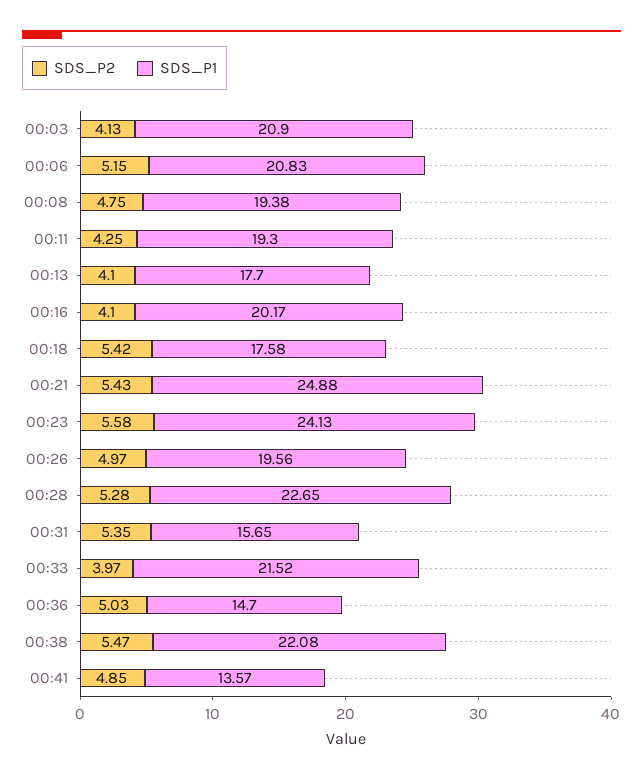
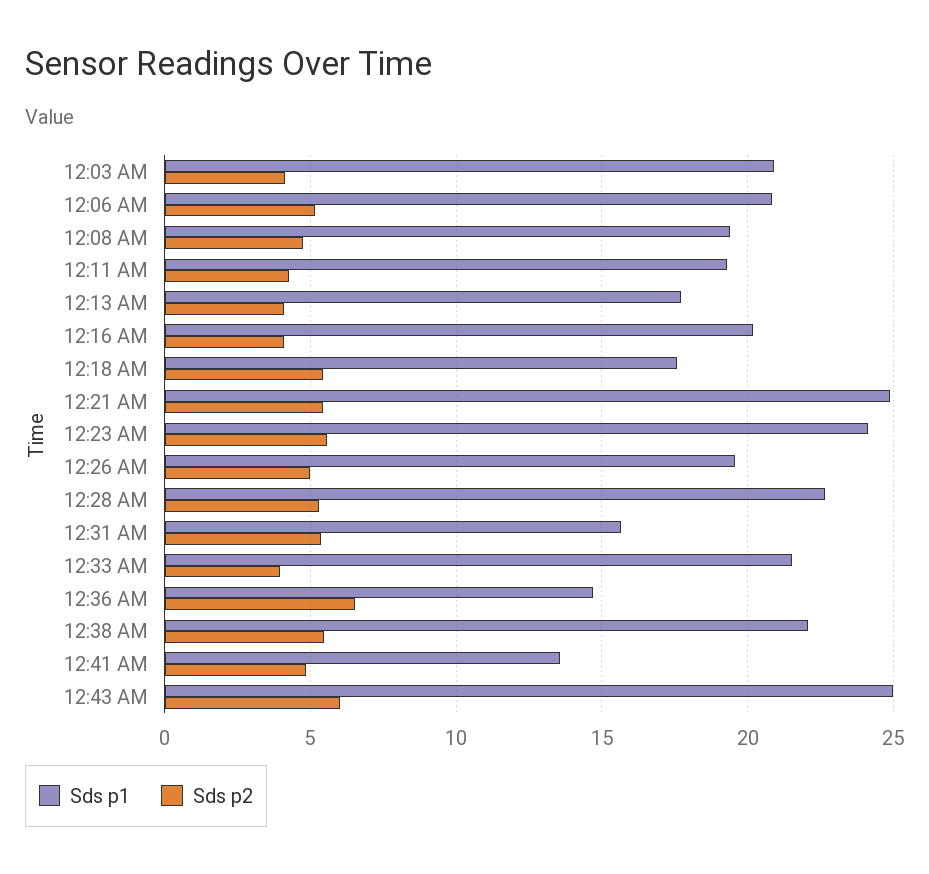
SDS_P2, 00:36: 5.03 -> 6.5
SDS_P1, 12:43 AM: none -> 25
SDS_P2, 12:43 AM: none -> 6

